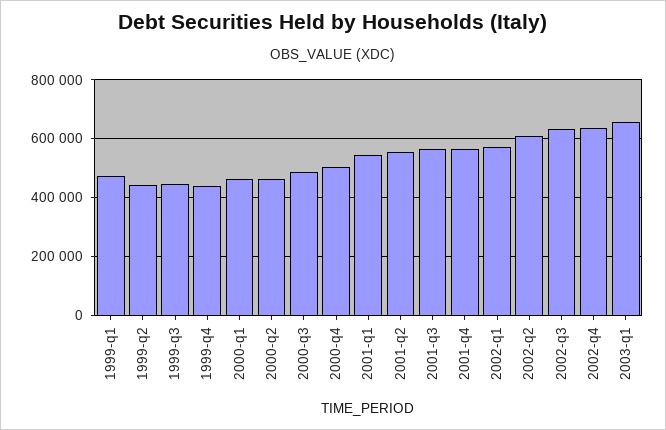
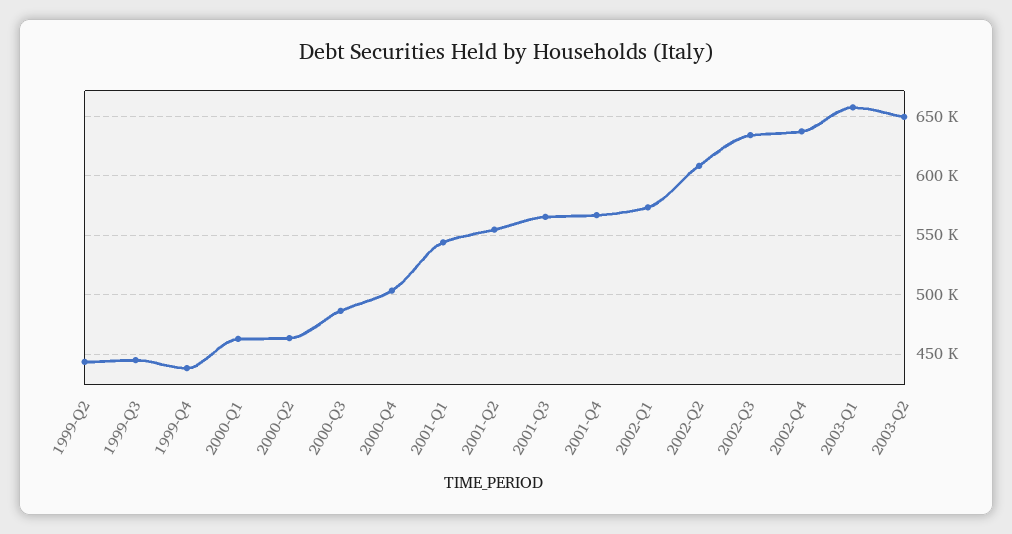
1999-q1: 475000 -> none
2003-Q2: none -> 650000

